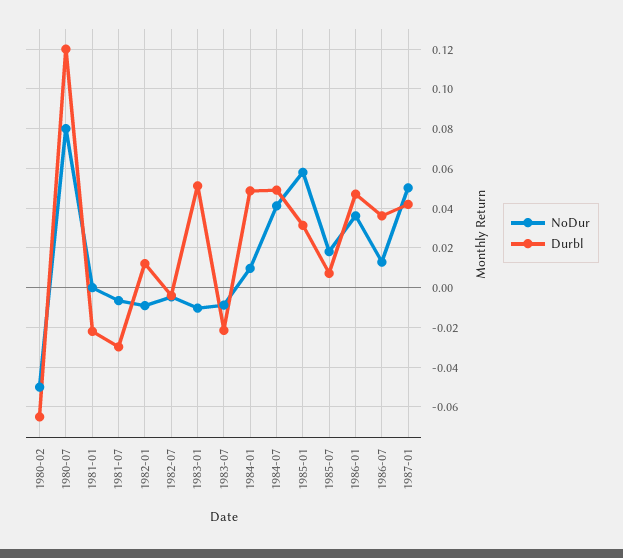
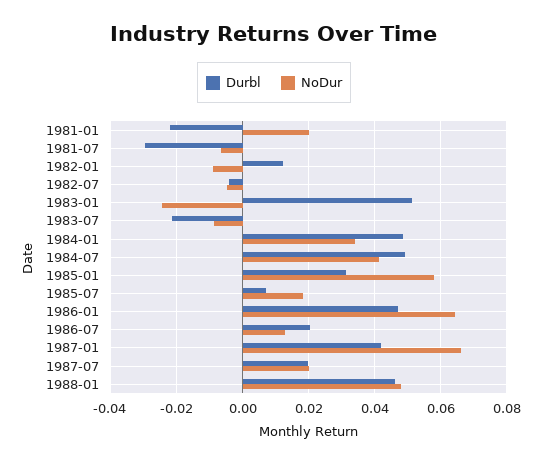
NoDur, 1980-02: -0.05 -> none
Durbl, 1980-02: -0.065 -> none
NoDur, 1980-07: 0.08 -> none
Durbl, 1980-07: 0.12 -> none
NoDur, 1981-01: 0 -> 0.02
NoDur, 1983-01: -0.01 -> -0.024
NoDur, 1984-01: 0.01 -> 0.034
NoDur, 1986-01: 0.035 -> 0.064
Durbl, 1986-07: 0.035 -> 0.02
NoDur, 1987-01: 0.05 -> 0.066
Durbl, 1987-07: none -> 0.02
NoDur, 1987-07: none -> 0.02
Durbl, 1988-01: none -> 0.046
NoDur, 1988-01: none -> 0.048

